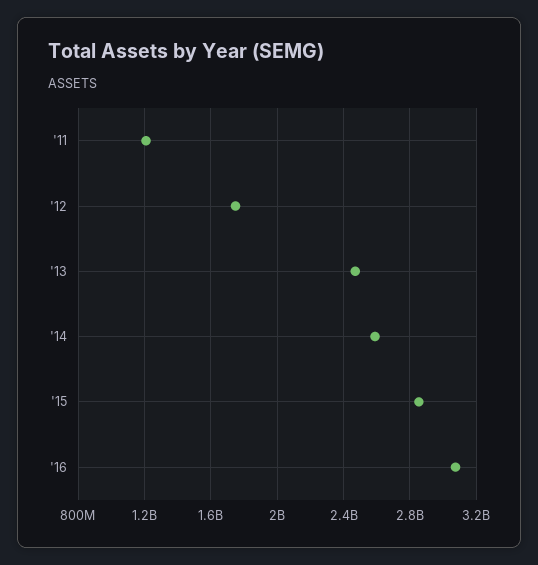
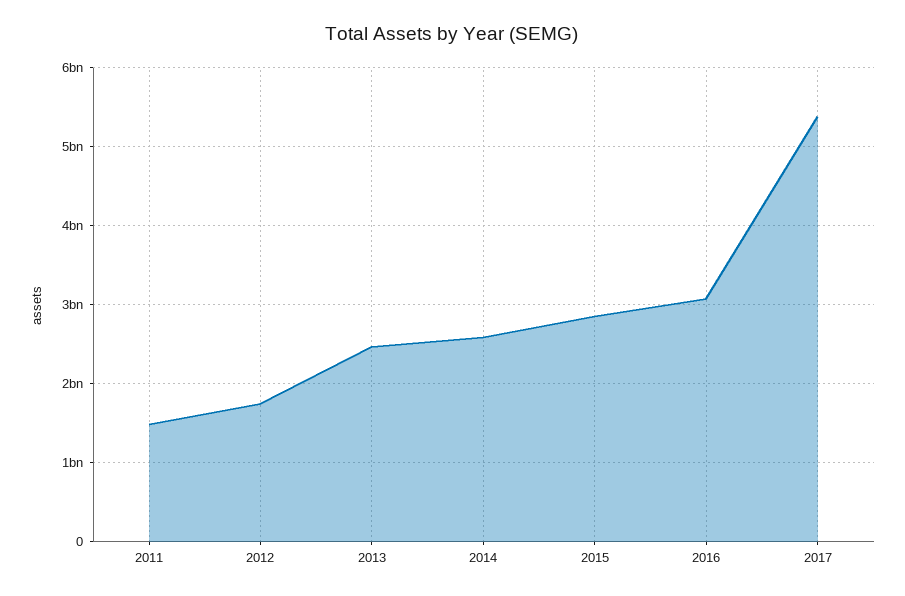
'11: 1200000000 -> 1500000000
2017: none -> 5400000000

